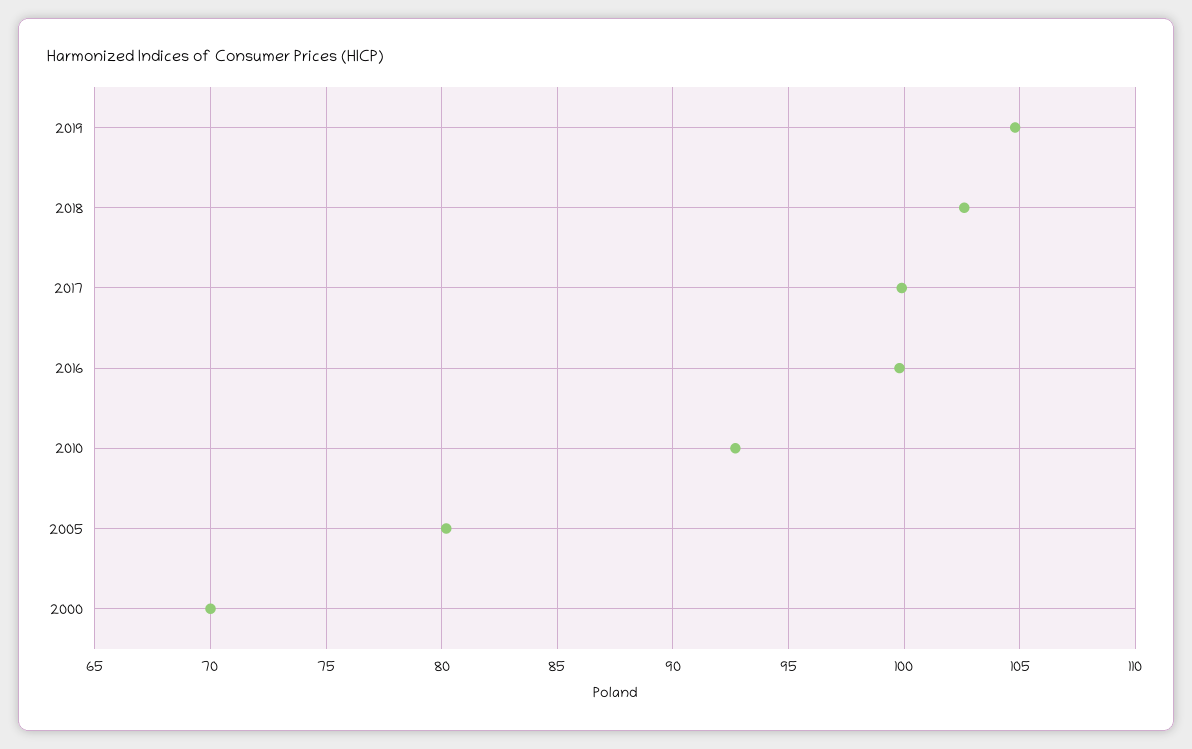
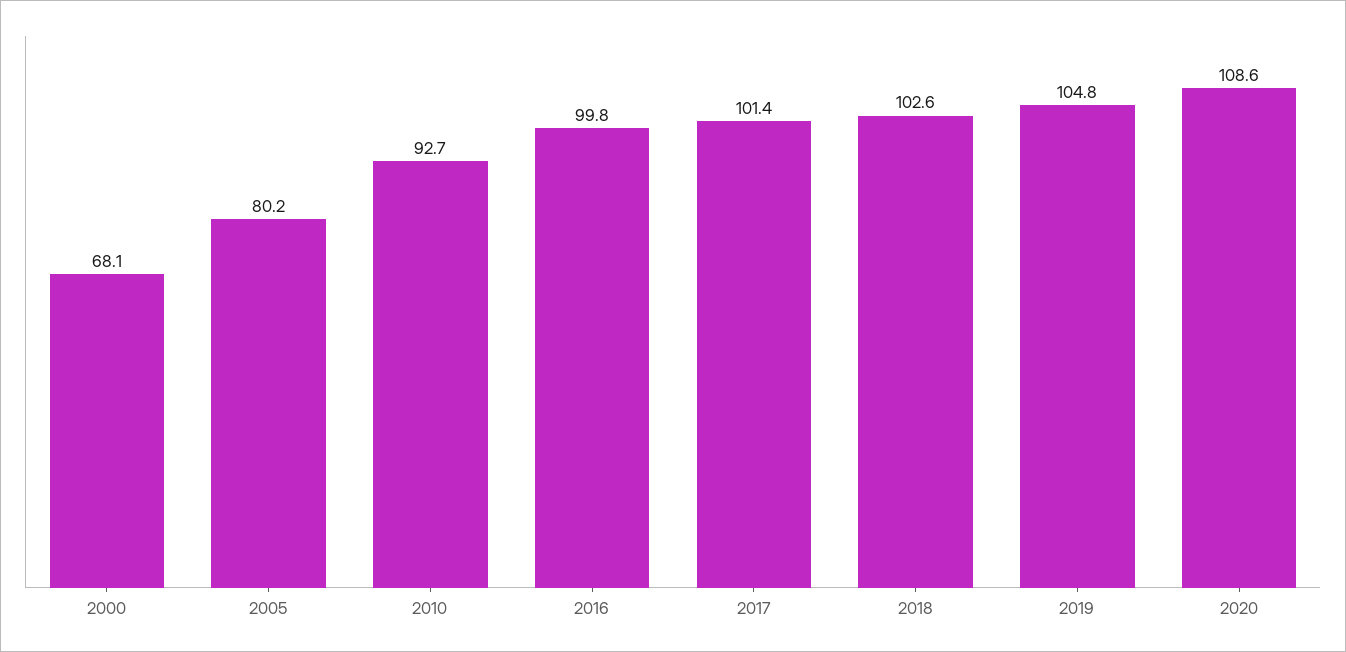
2017: 100 -> 101.4
2000: 70 -> 68.1
2020: none -> 108.6

